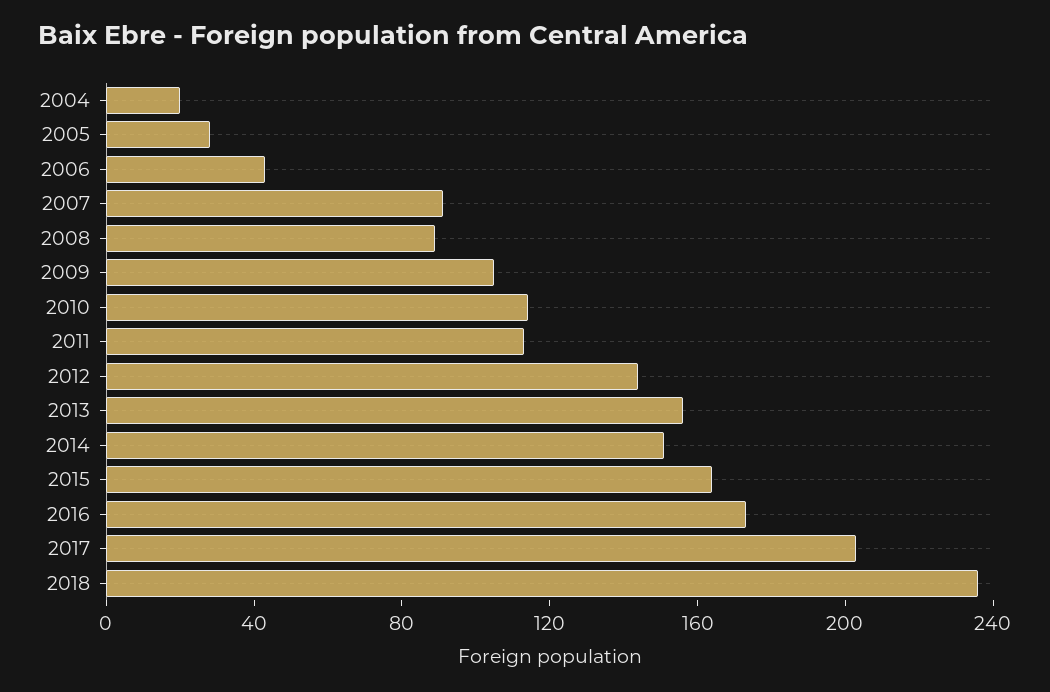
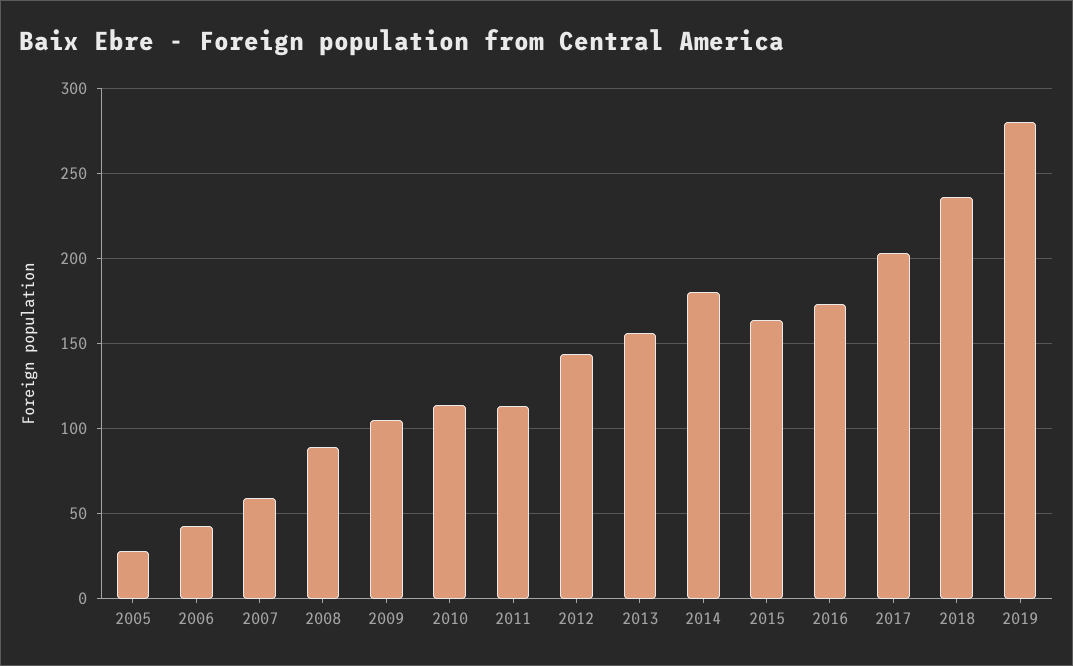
2004: 20 -> none
2007: 90 -> 60
2014: 150 -> 180
2019: none -> 280

